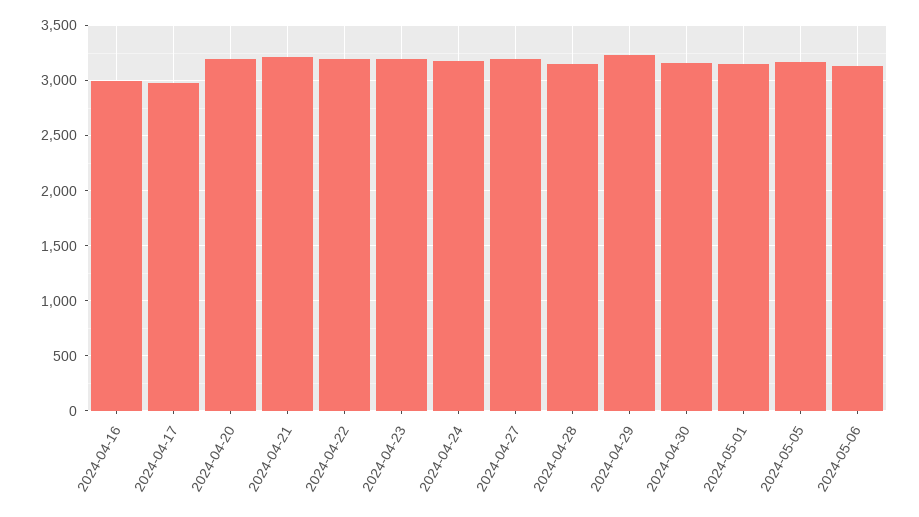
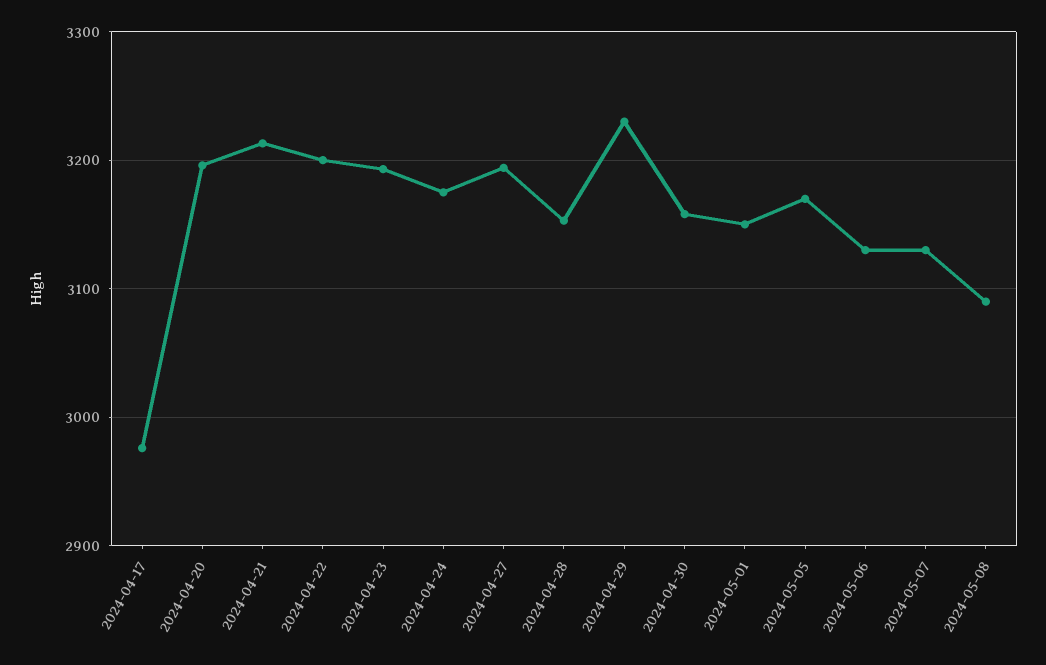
2024-04-16: 3000 -> none
2024-05-07: none -> 3130
2024-05-08: none -> 3090

